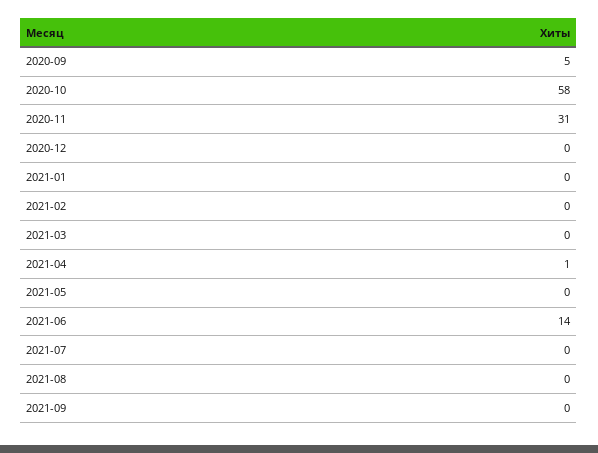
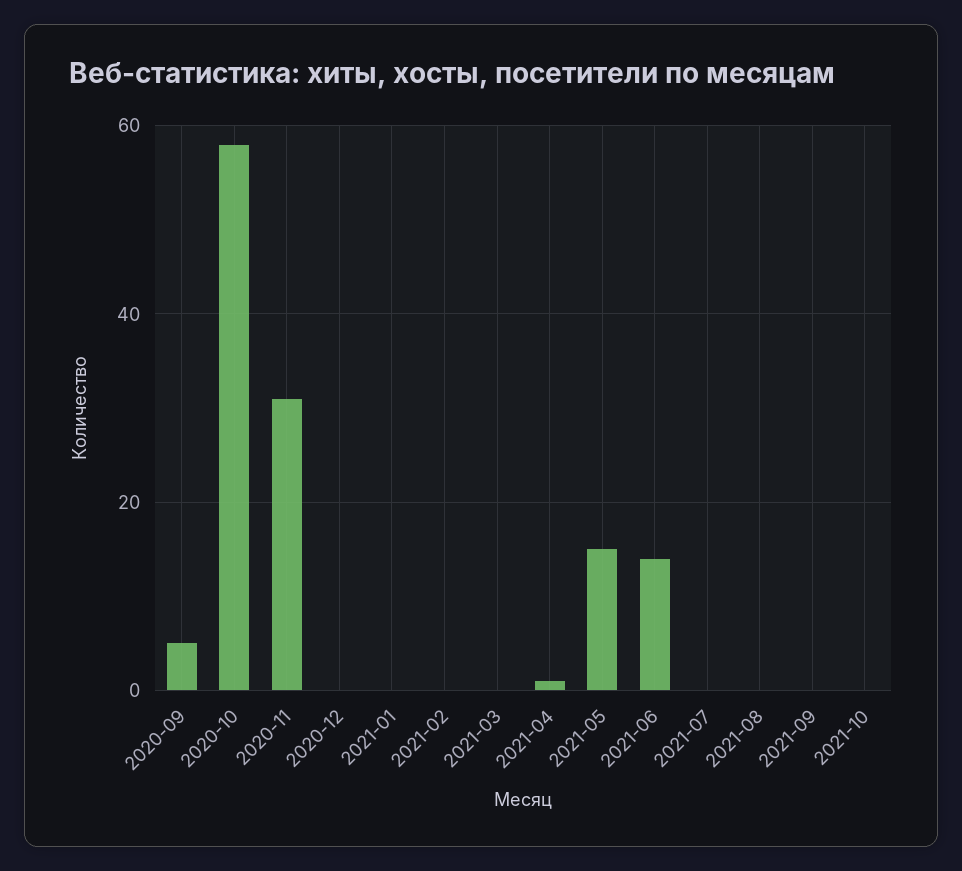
2021-05: 0 -> 15
2021-10: none -> 0

